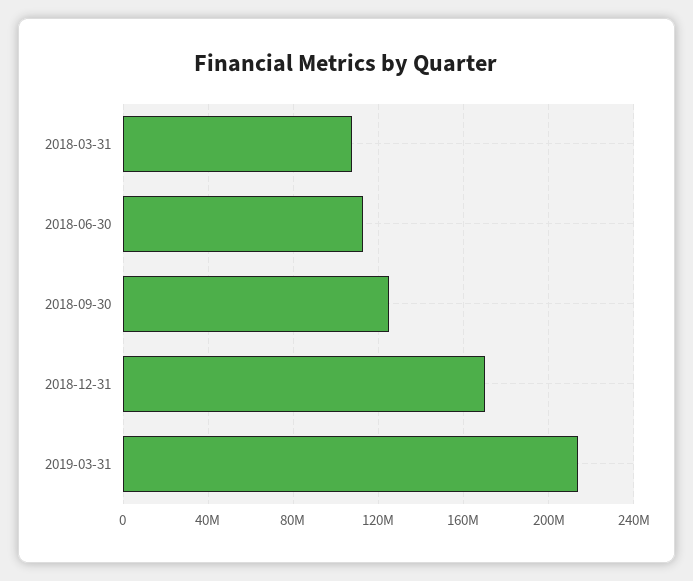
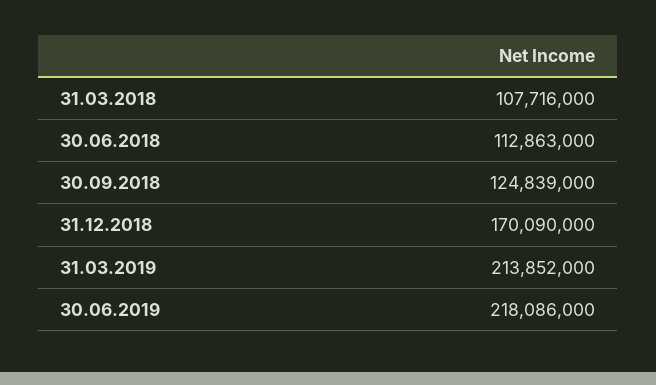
30.06.2019: none -> 218086000

